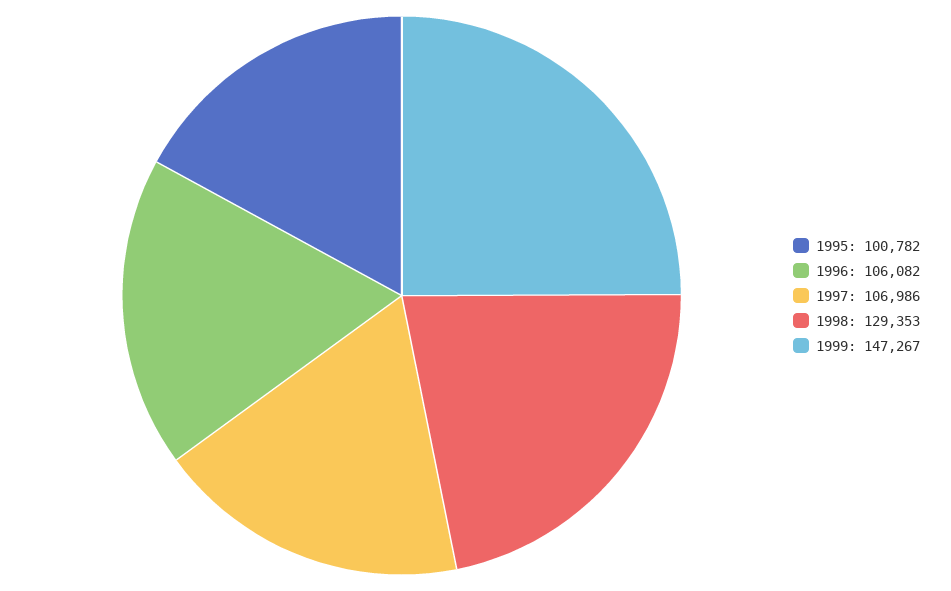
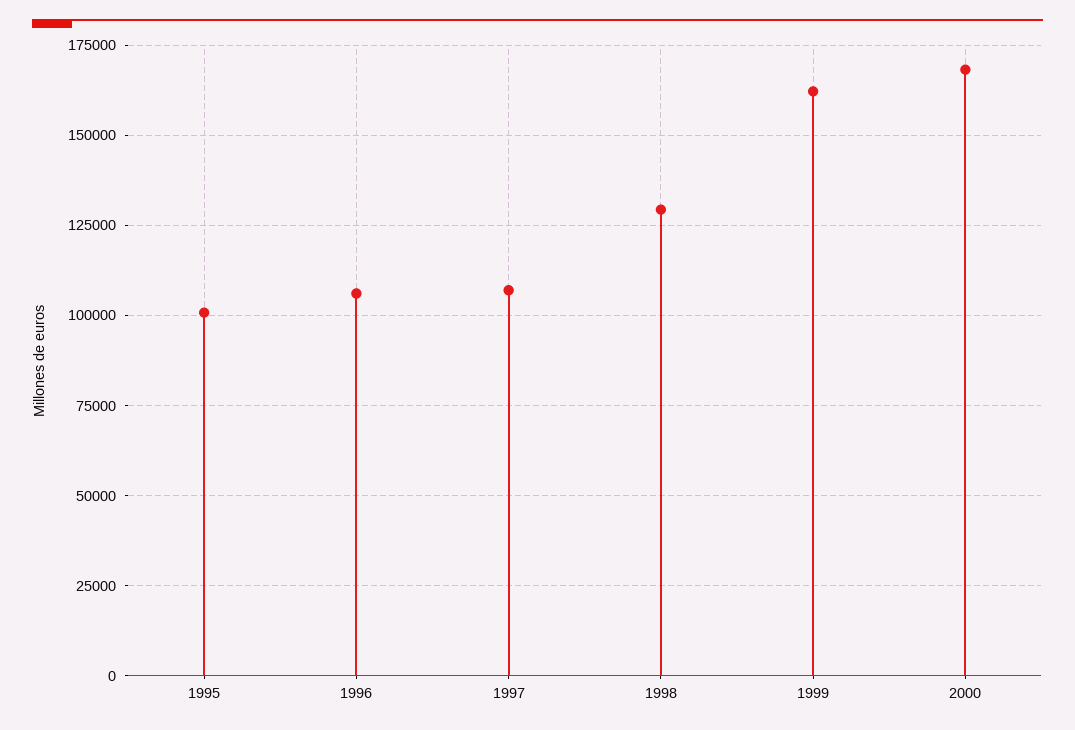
1999: 147267 -> 162500
2000: none -> 167500

